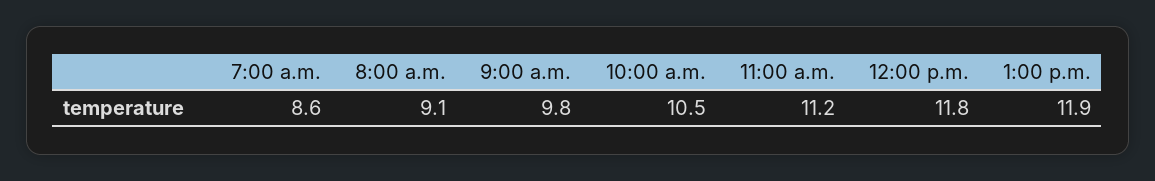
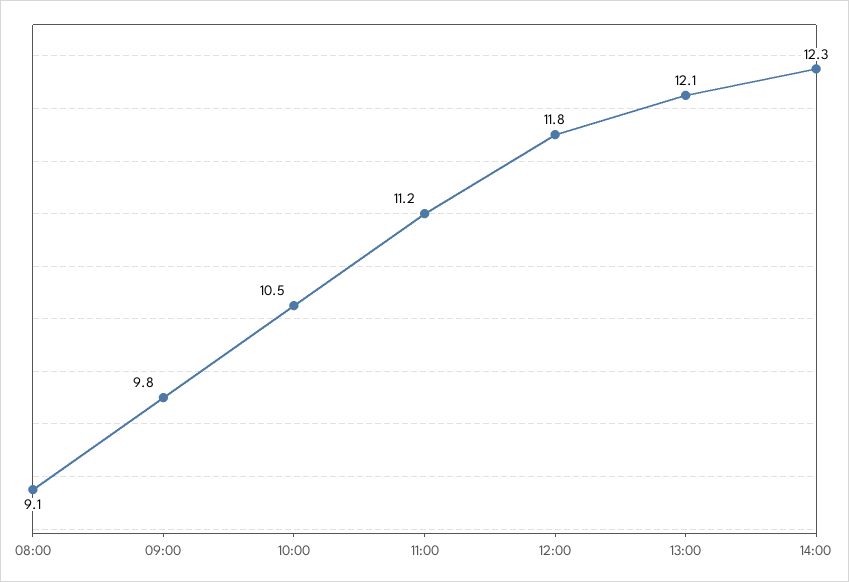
7:00 a.m.: 8.6 -> none
1:00 p.m.: 11.9 -> 12.1
14:00: none -> 12.3

